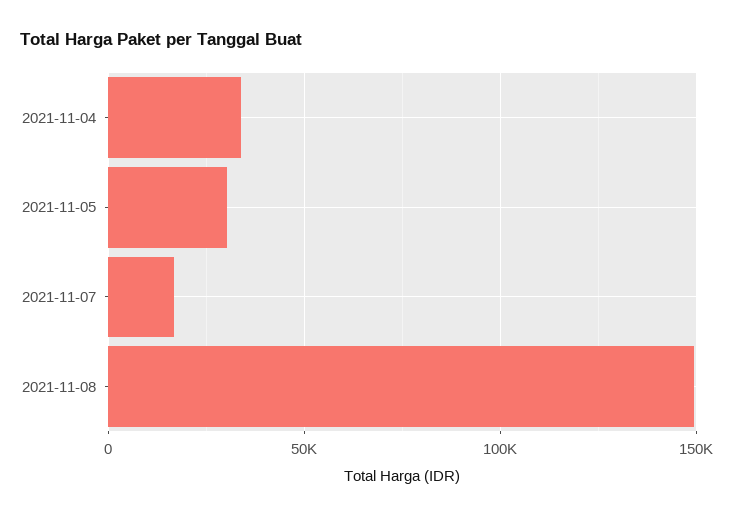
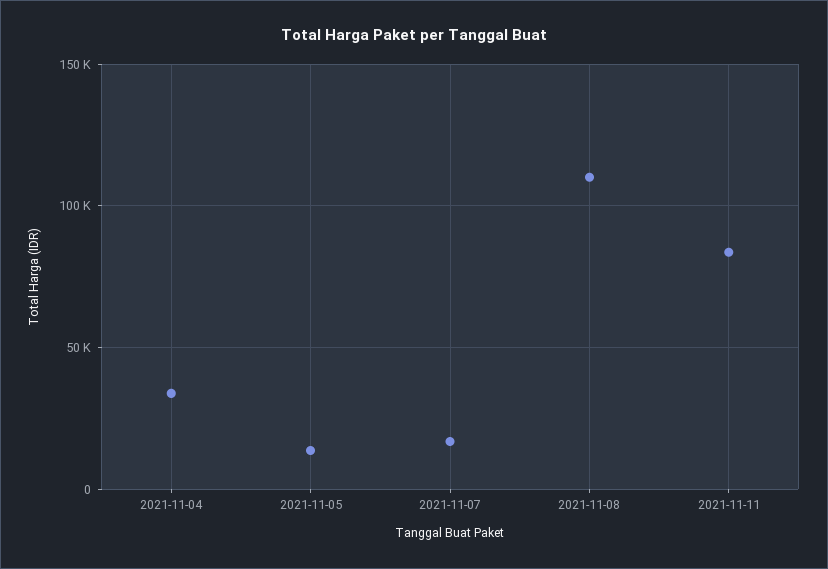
2021-11-05: 30000 -> 15000
2021-11-08: 150000 -> 110000
2021-11-11: none -> 85000

